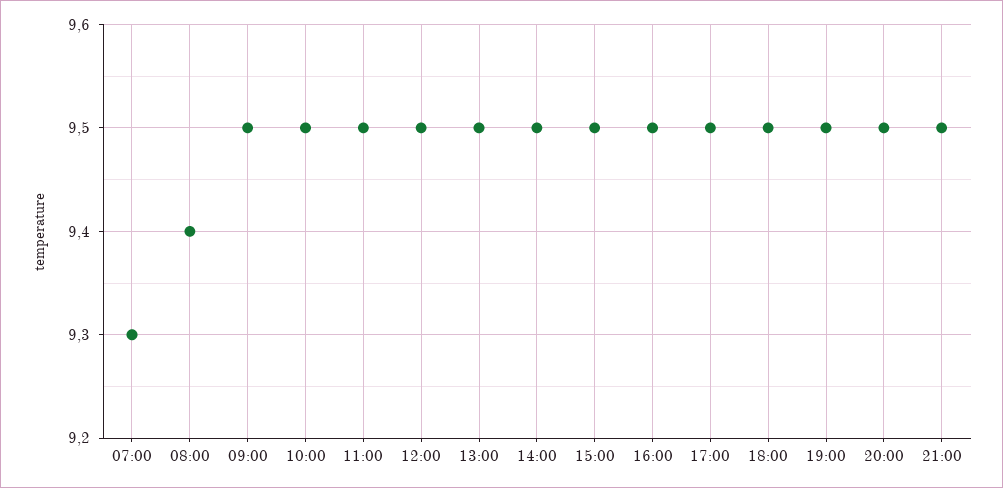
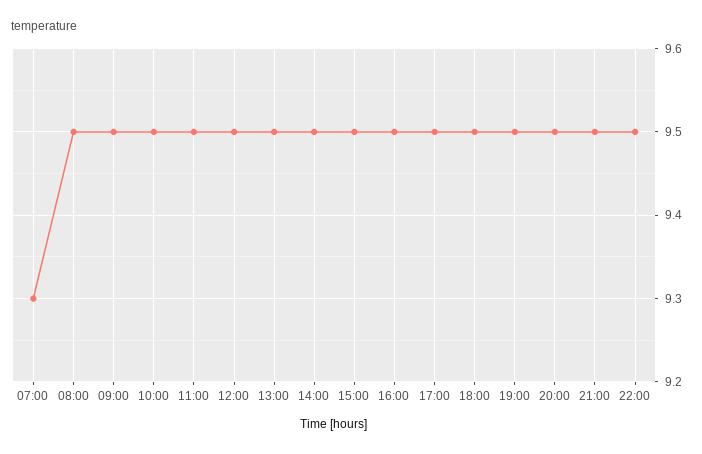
08:00: 9.4 -> 9.5
22:00: none -> 9.5

